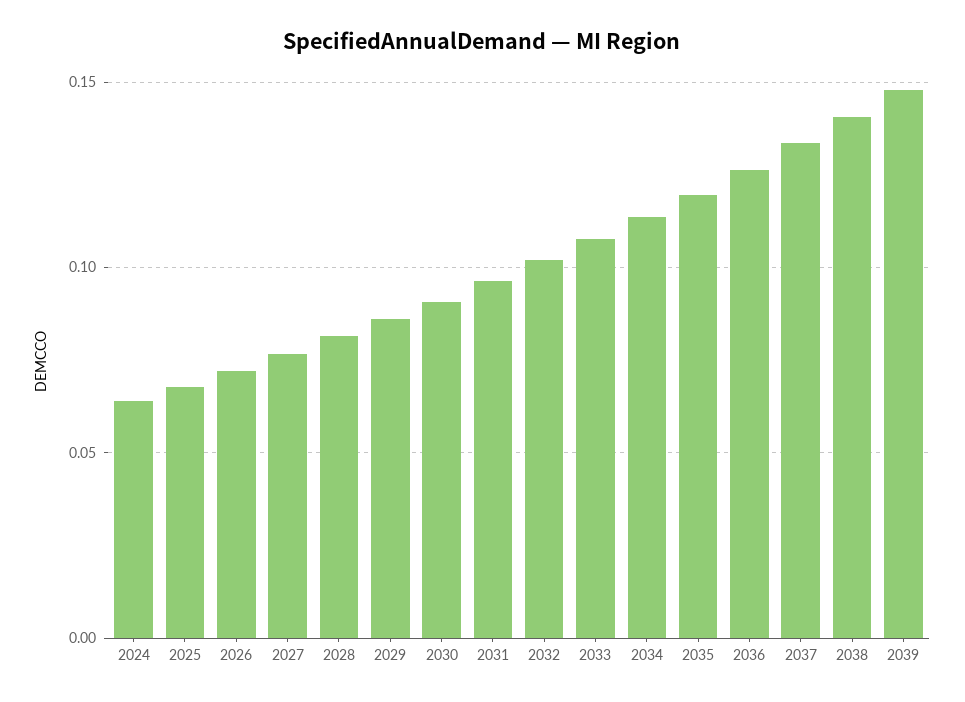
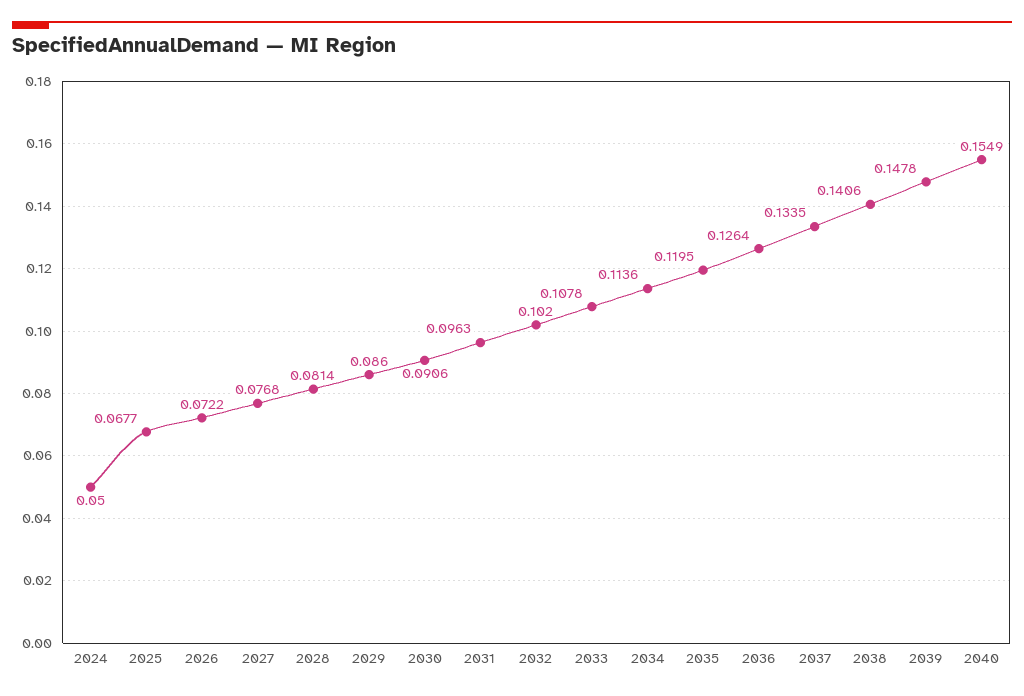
2024: 0.065 -> 0.05
2040: none -> 0.1549

